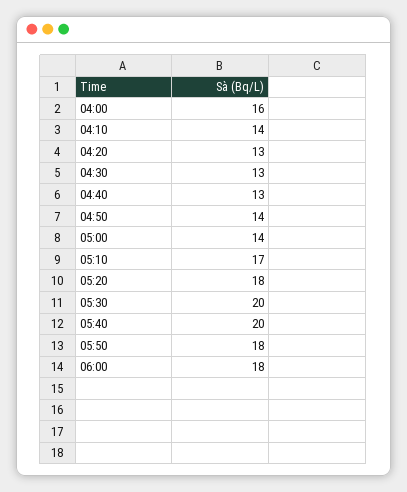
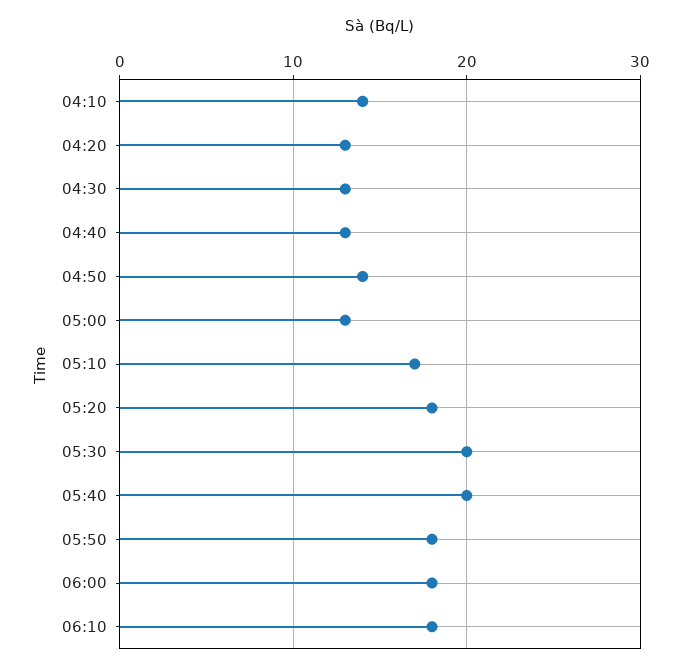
04:00: 16 -> none
05:00: 14 -> 13
06:10: none -> 18

